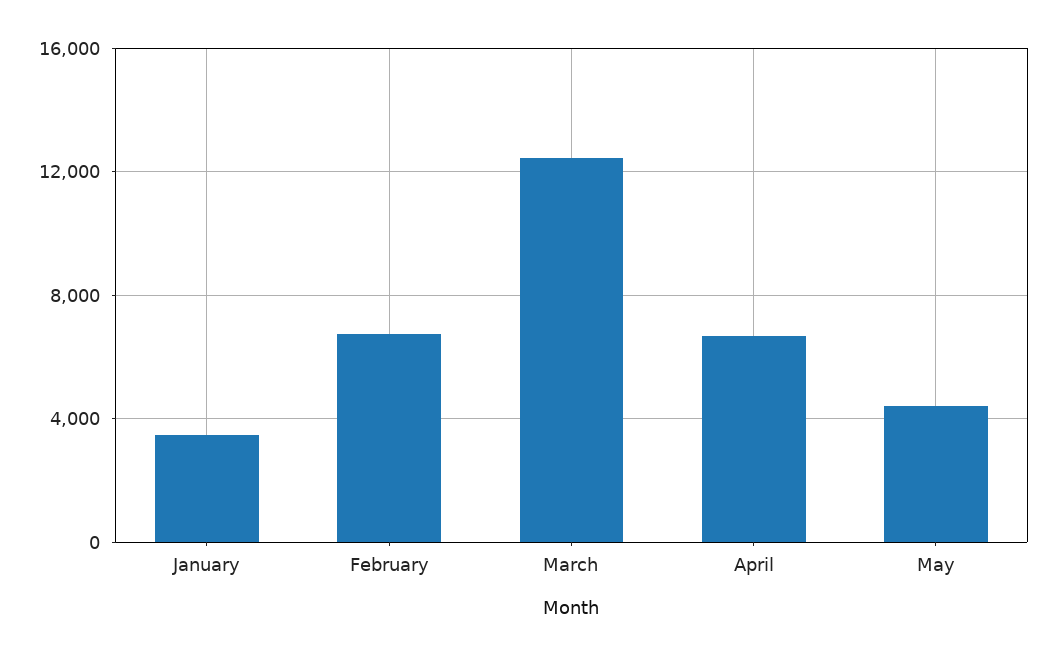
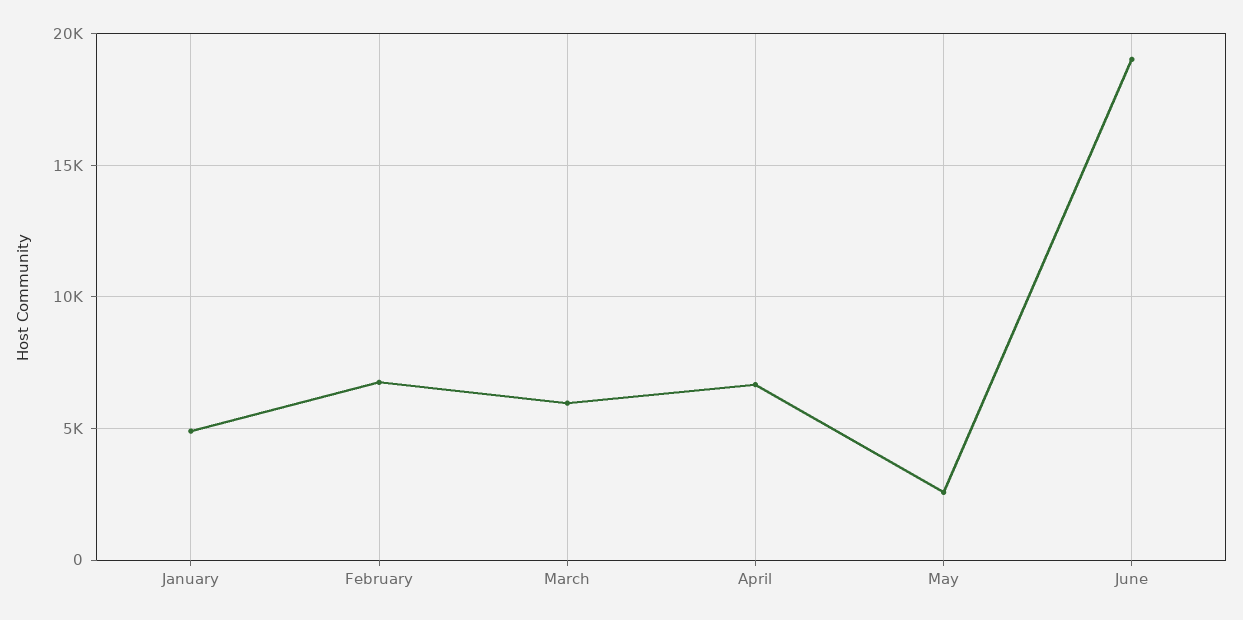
January: 3500 -> 5000
March: 12500 -> 6000
May: 4500 -> 2500
June: none -> 19000

